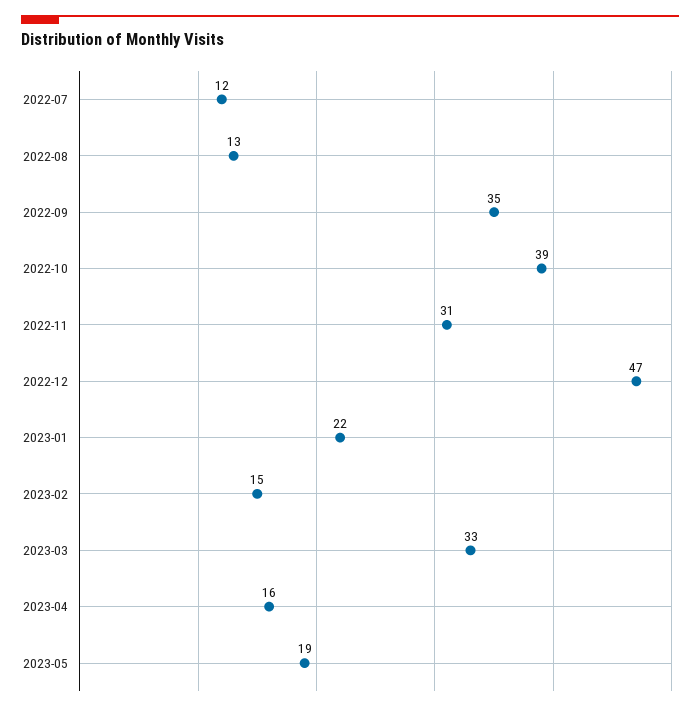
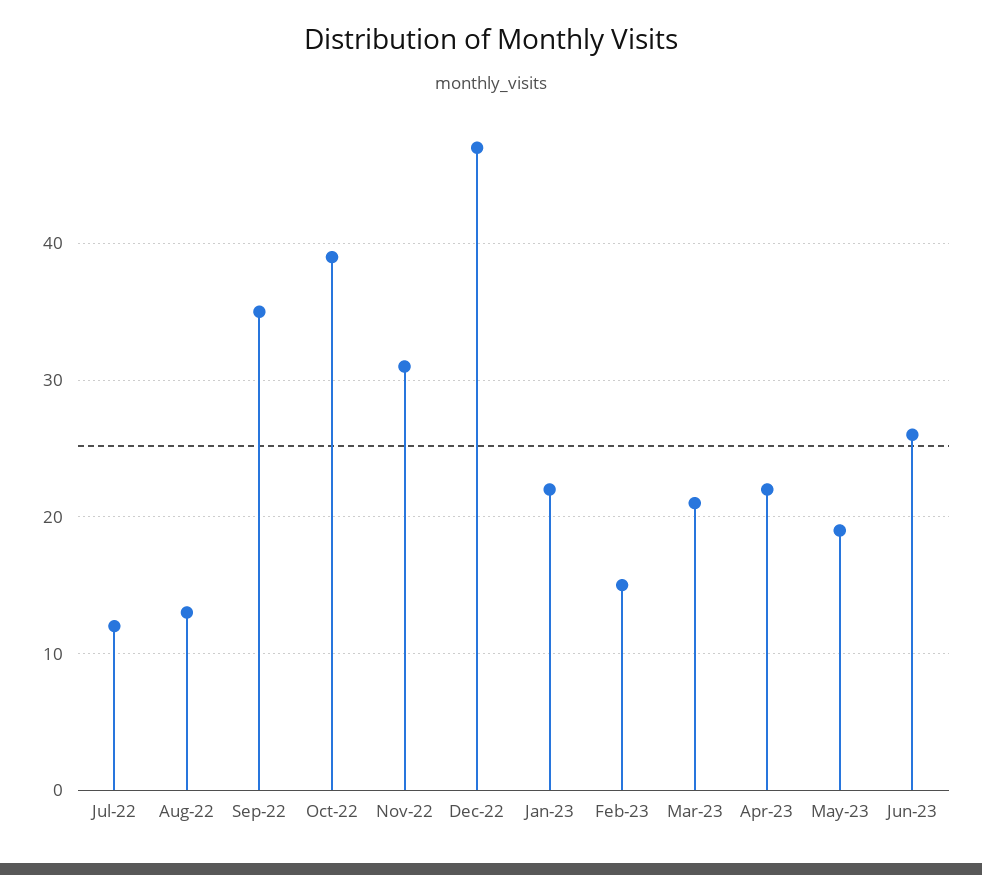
2023-03: 33 -> 21
2023-04: 16 -> 22
Jun-23: none -> 26

